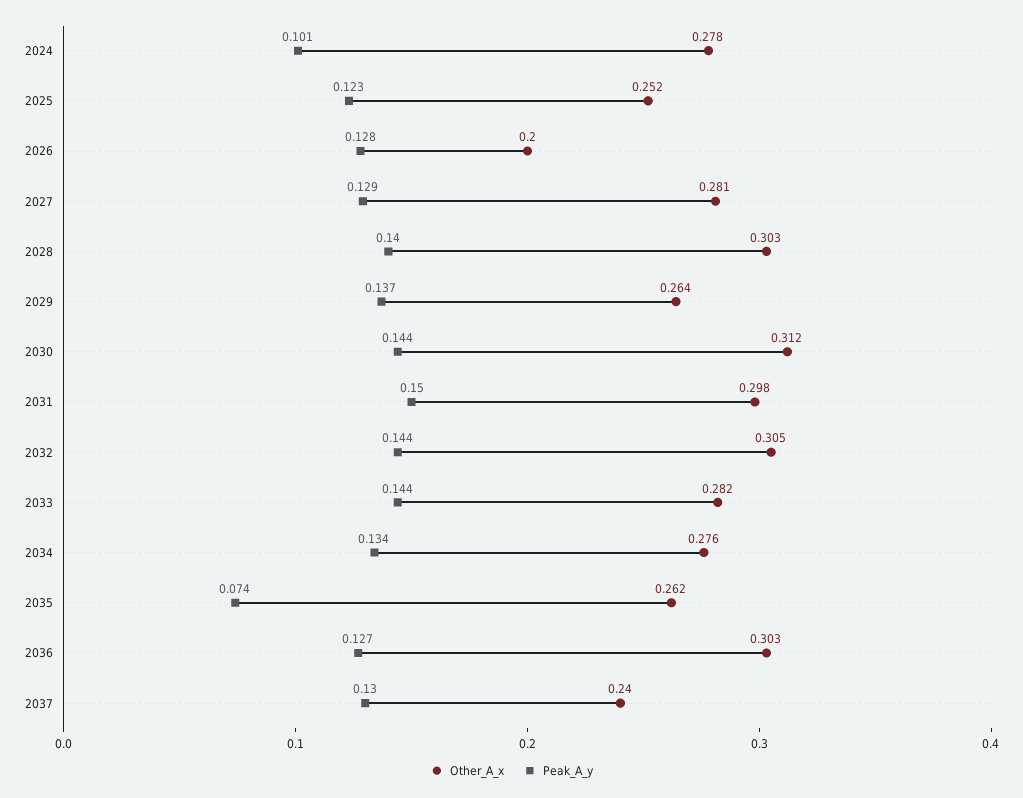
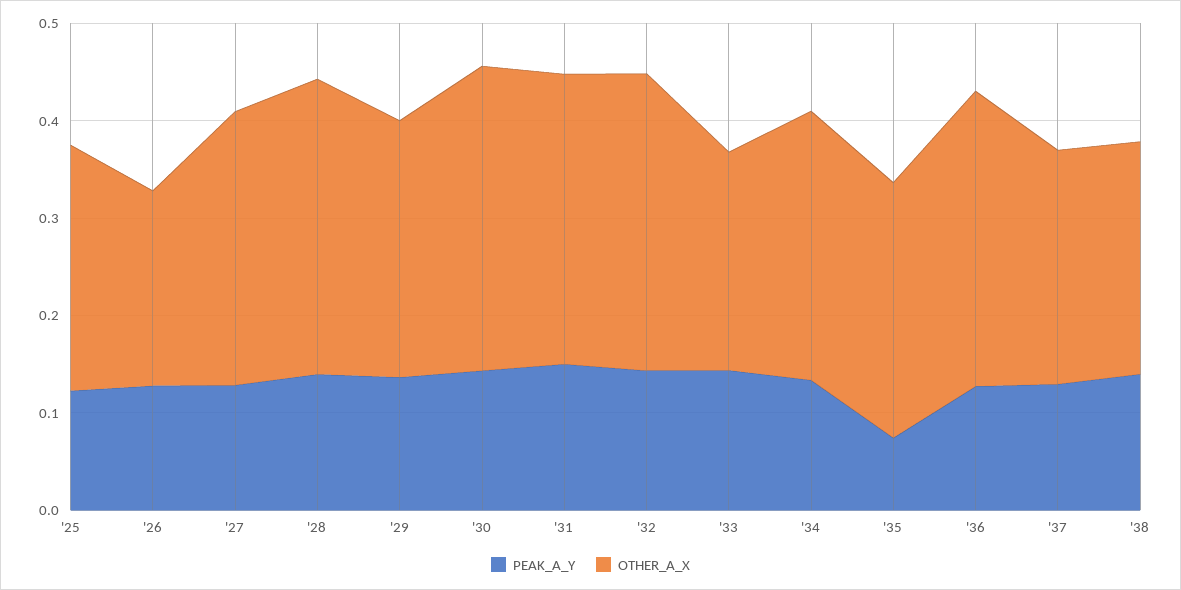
Other_A_x, 2024: 0.278 -> none
Peak_A_y, 2024: 0.101 -> none
Other_A_x, 2033: 0.282 -> 0.22
Peak_A_y, '38: none -> 0.14
Other_A_x, '38: none -> 0.24

